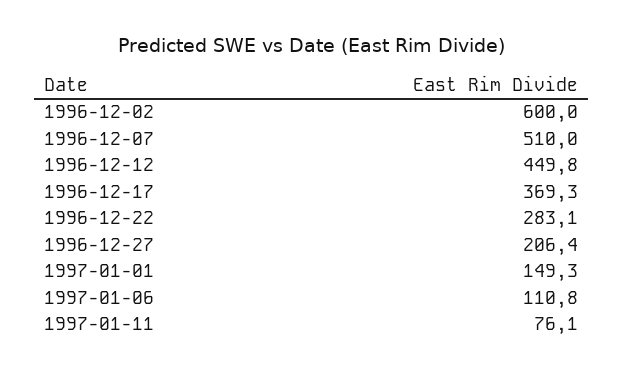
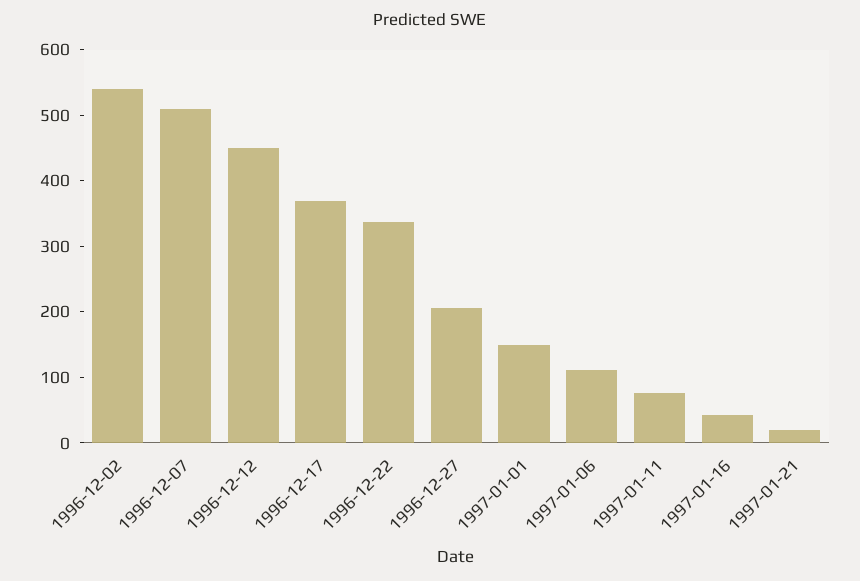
1996-12-02: 600 -> 540
1996-12-22: 283.1 -> 340
1997-01-16: none -> 40
1997-01-21: none -> 20

